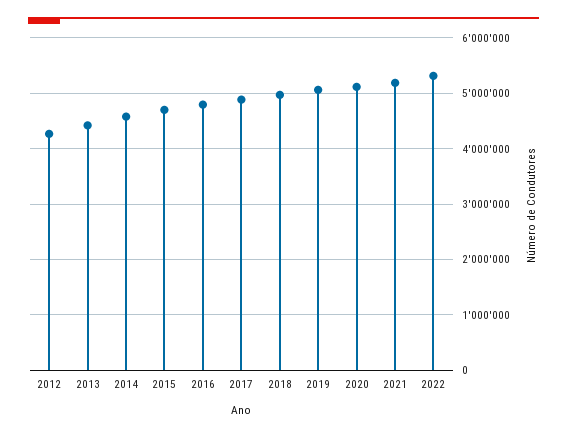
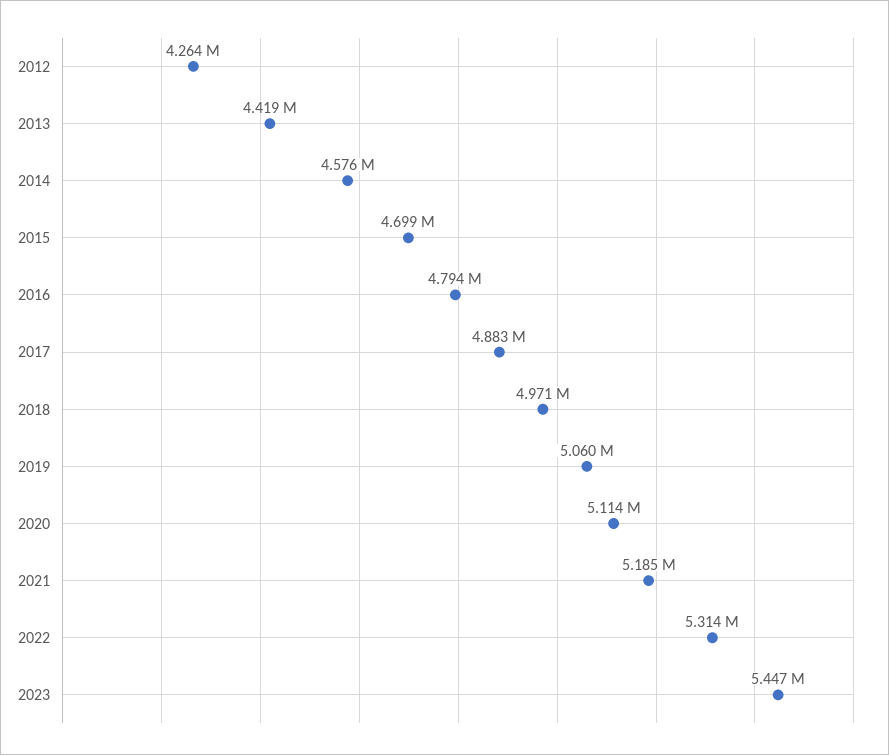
2023: none -> 5447000

